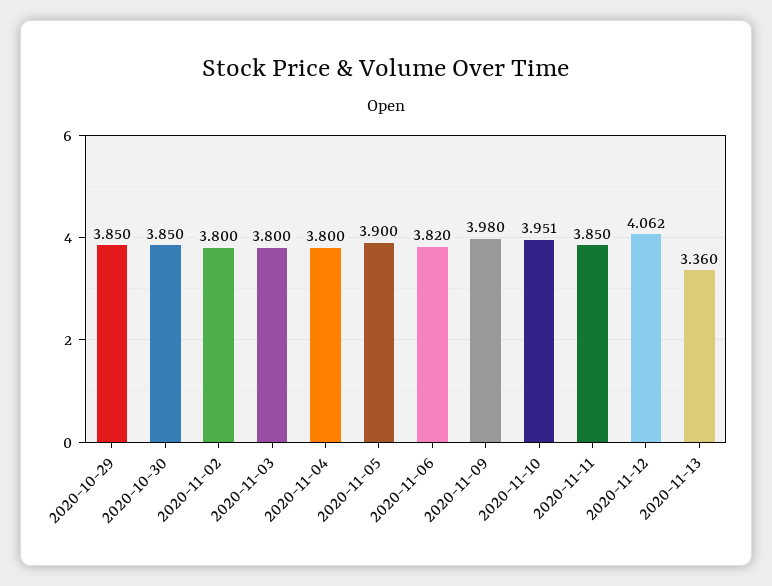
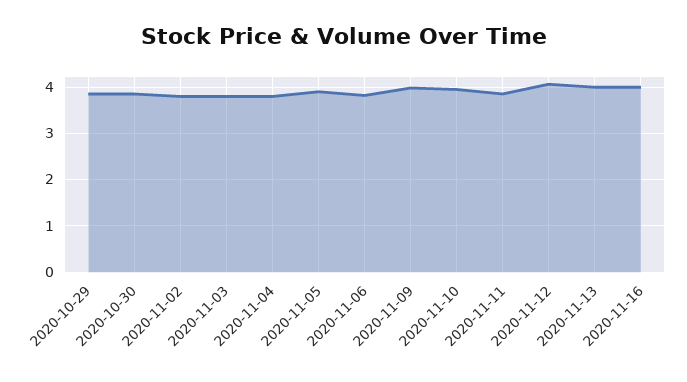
2020-11-13: 3.36 -> 4
2020-11-16: none -> 4

